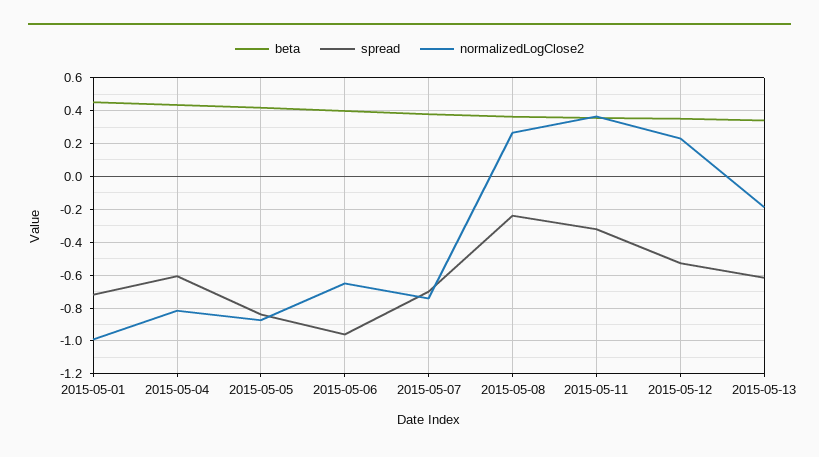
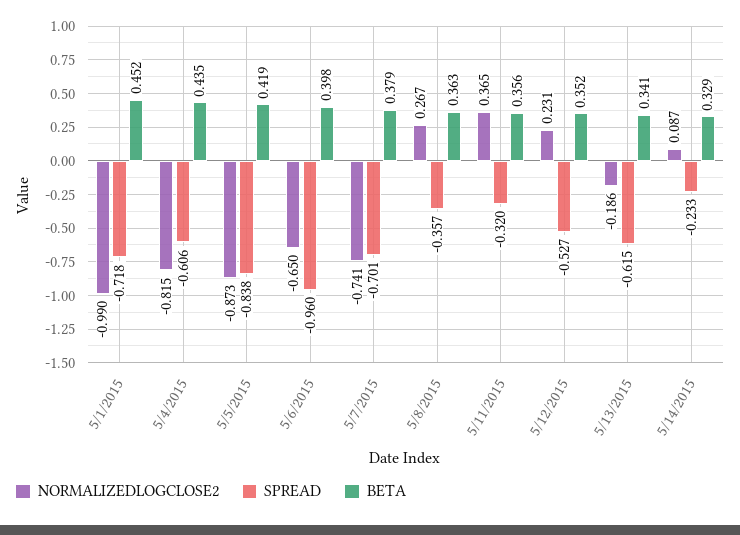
spread, 2015-05-08: -0.25 -> -0.357
normalizedLogClose2, 5/14/2015: none -> 0.087
spread, 5/14/2015: none -> -0.233
beta, 5/14/2015: none -> 0.329

